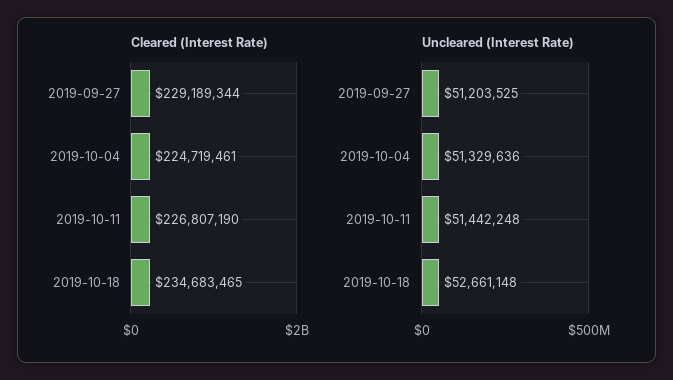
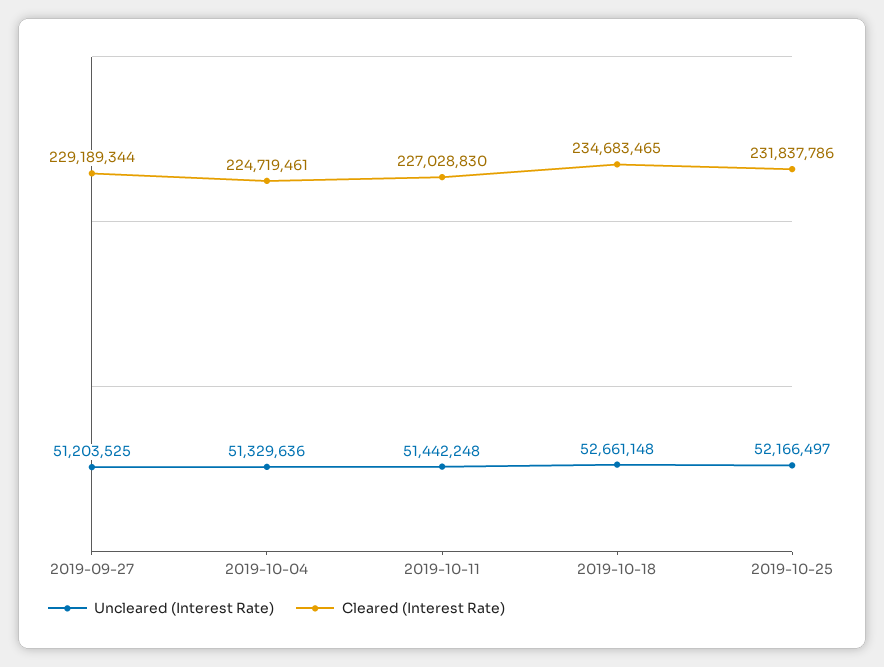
Cleared (Interest Rate), 2019-10-11: 226807190 -> 227028830
Uncleared (Interest Rate), 2019-10-25: none -> 52166497
Cleared (Interest Rate), 2019-10-25: none -> 231837786

